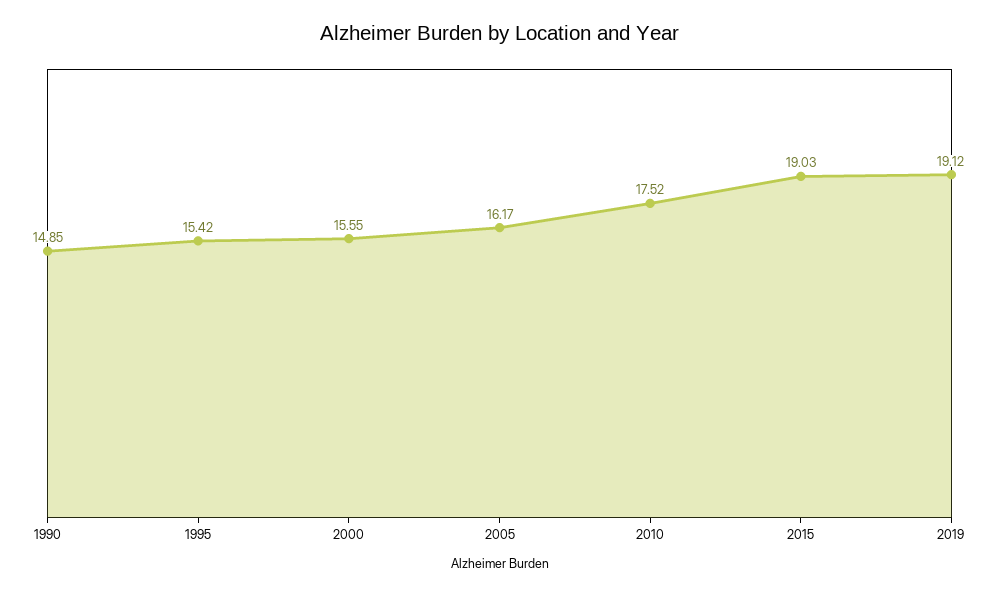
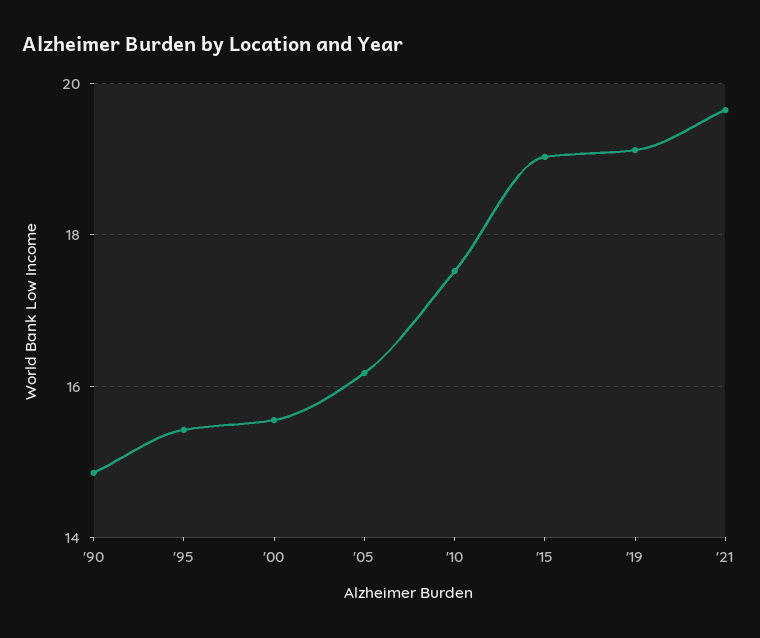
'21: none -> 19.6

